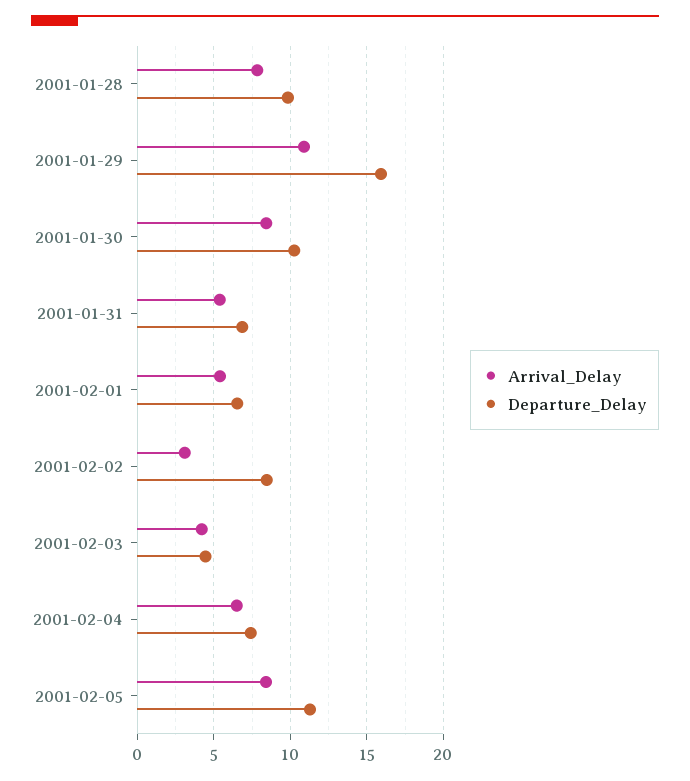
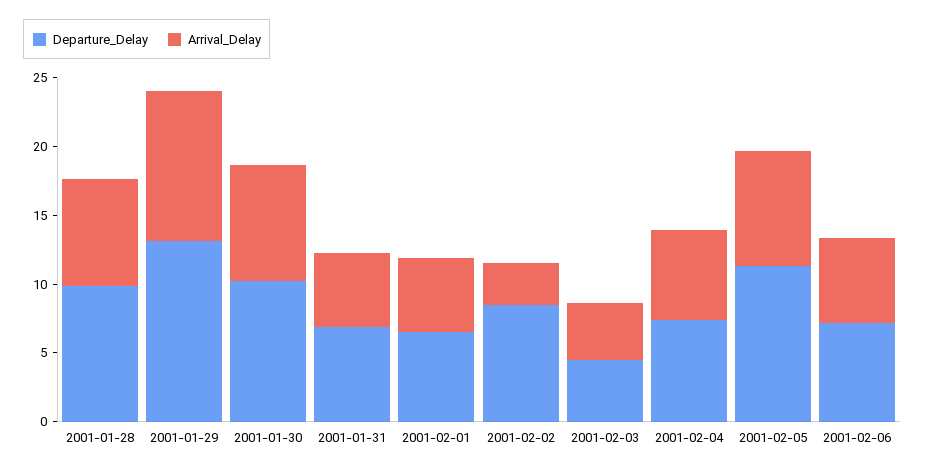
Departure_Delay, 2001-01-29: 16 -> 13
Departure_Delay, 2001-02-06: none -> 7
Arrival_Delay, 2001-02-06: none -> 6

